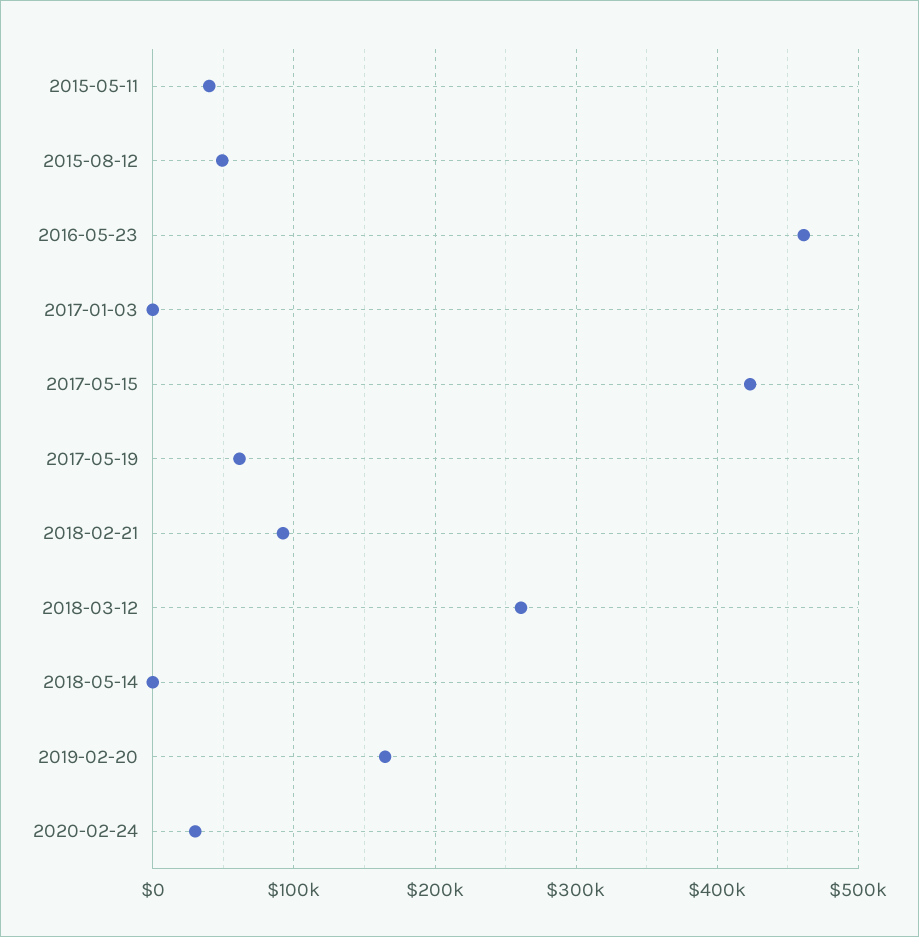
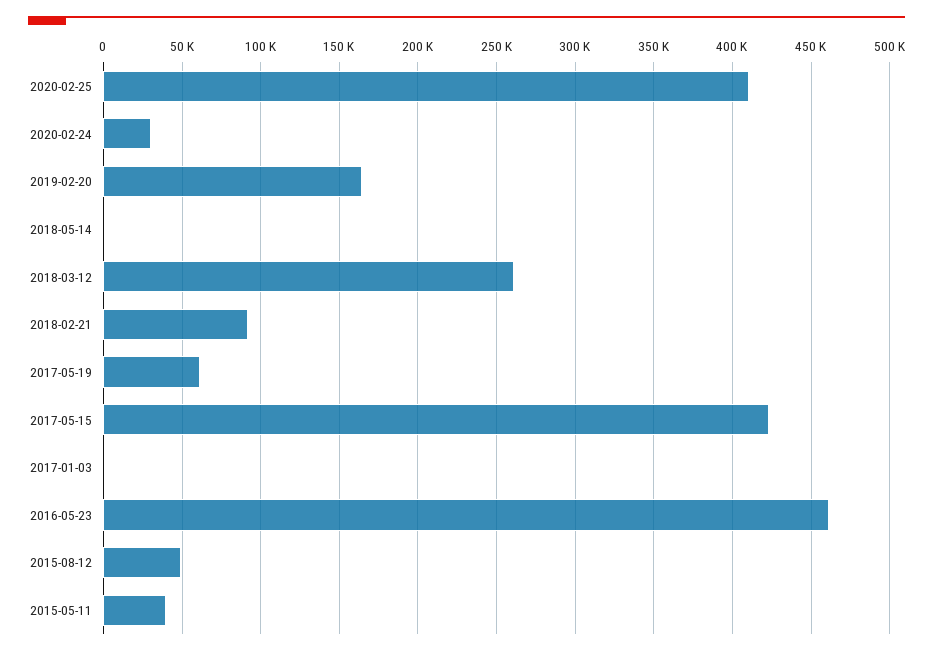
2020-02-25: none -> 410000

